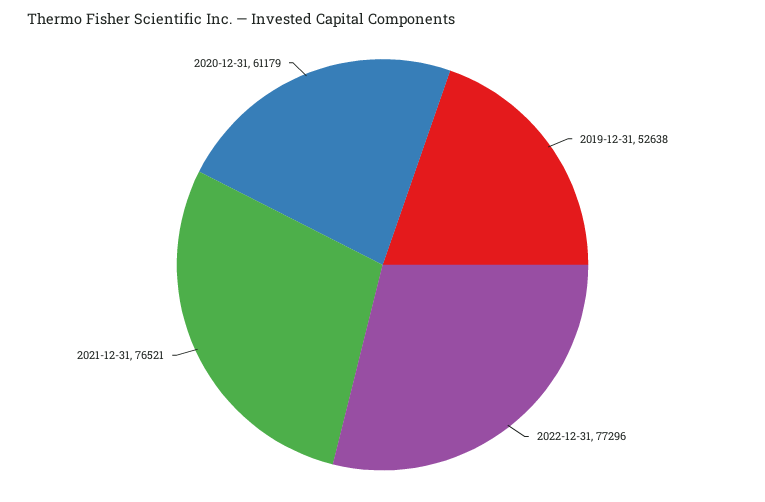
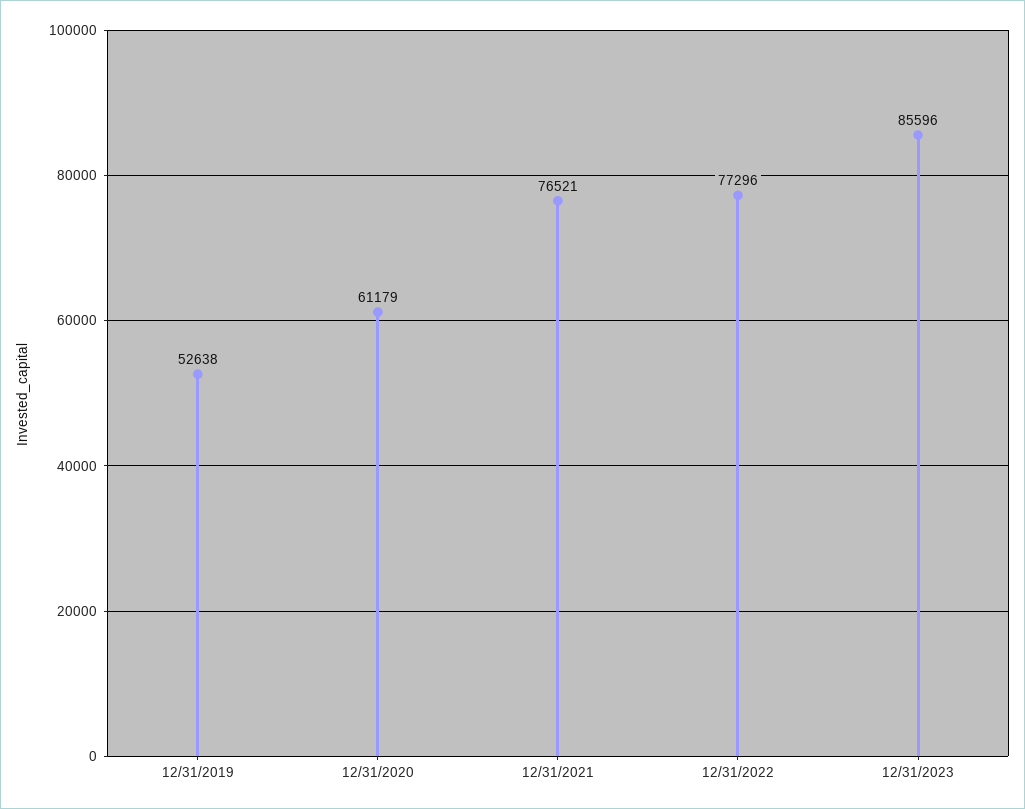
12/31/2023: none -> 85596

